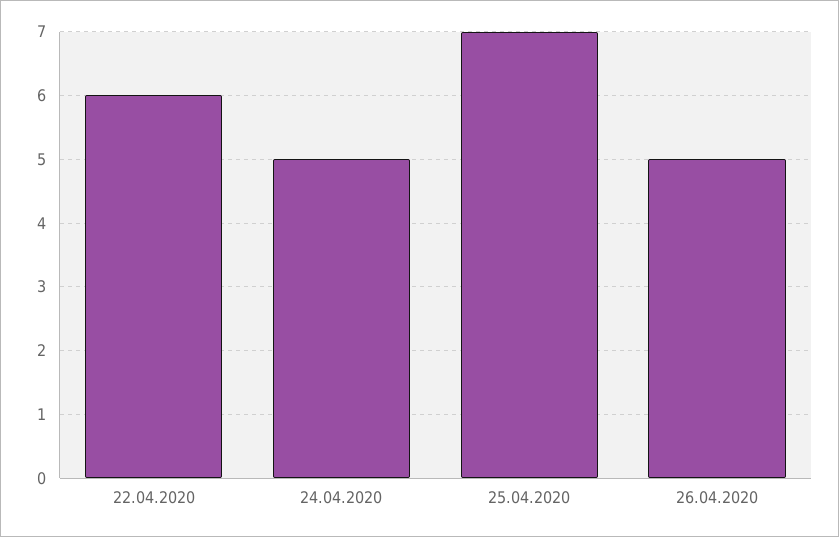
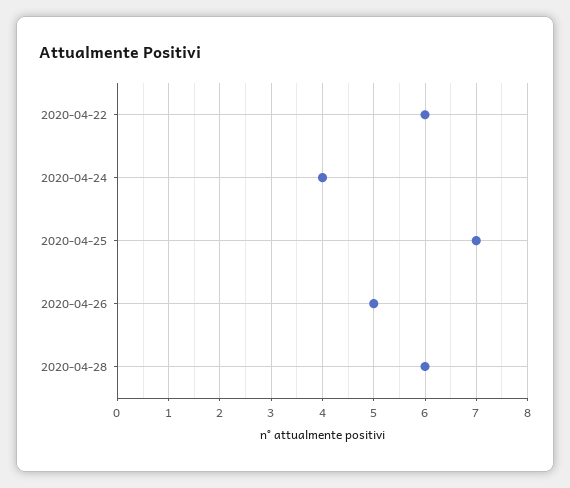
24.04.2020: 5 -> 4
2020-04-28: none -> 6

